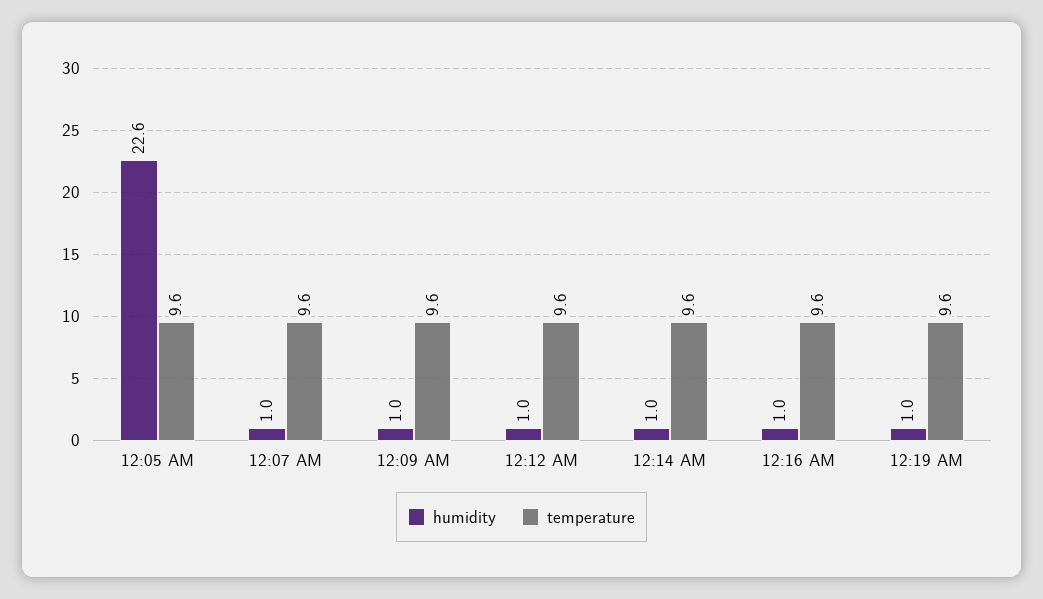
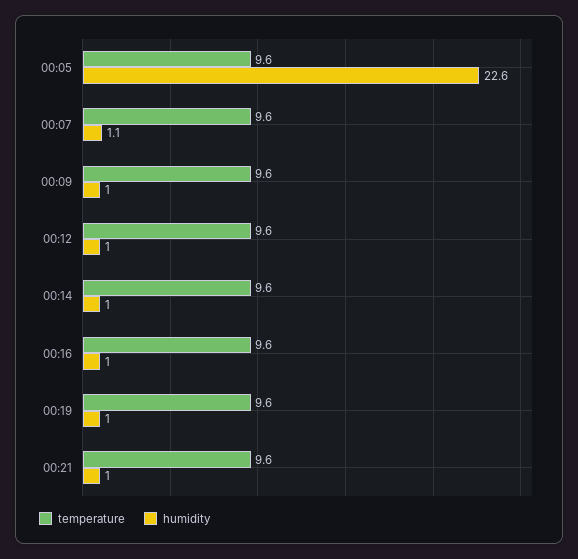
humidity, 12:07 AM: 1 -> 1.1
temperature, 00:21: none -> 9.6
humidity, 00:21: none -> 1

